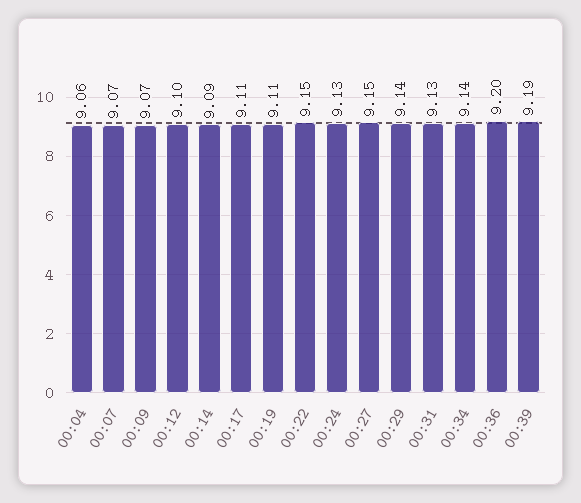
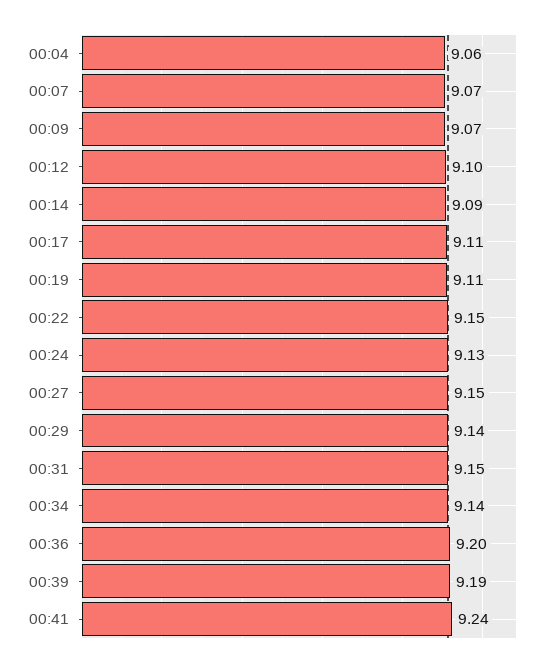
00:31: 9.13 -> 9.15
00:41: none -> 9.24

